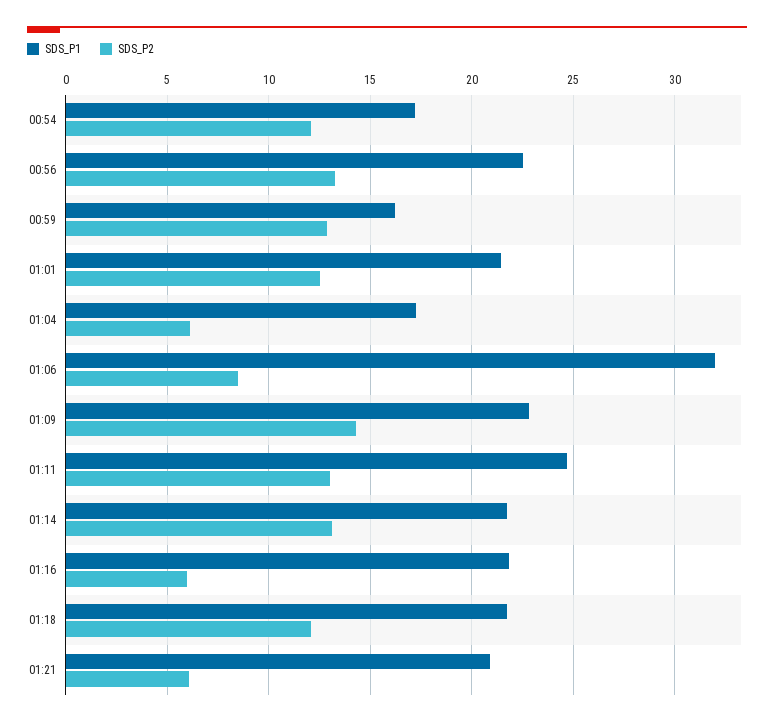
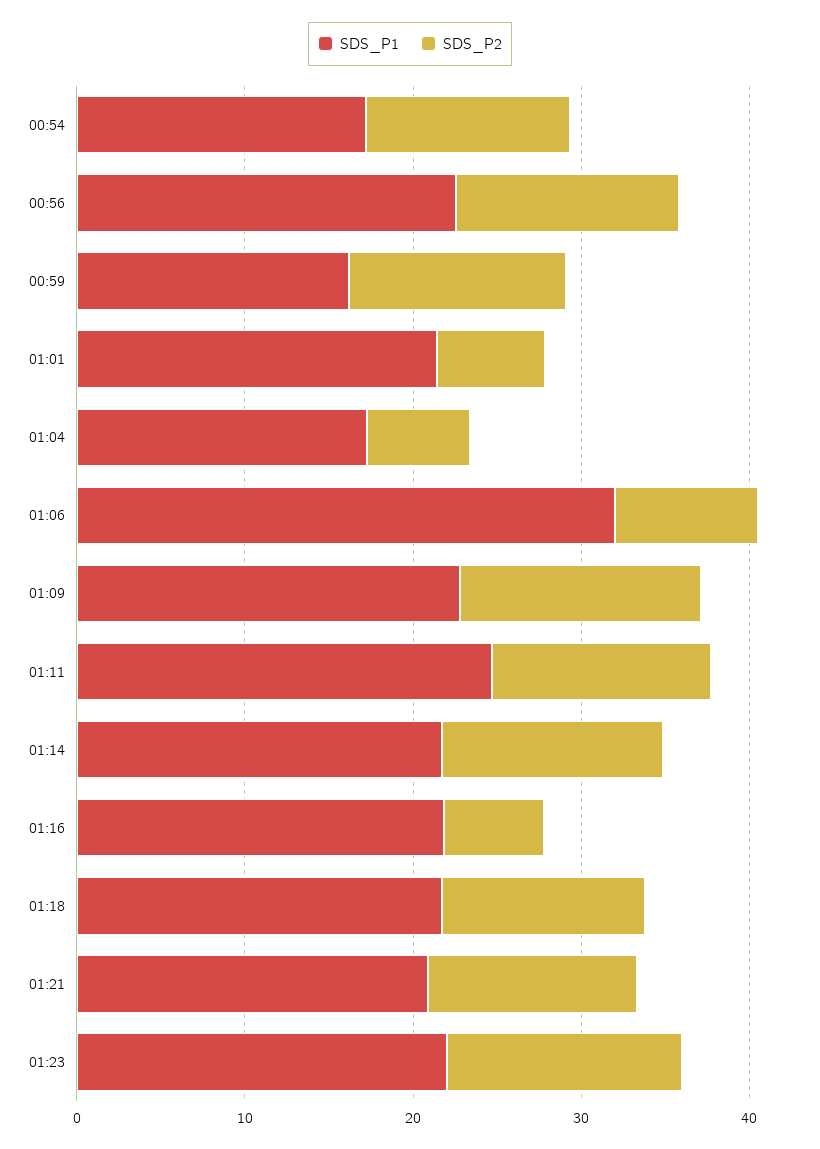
SDS_P2, 01:01: 12.5 -> 6
SDS_P2, 01:21: 6 -> 12
SDS_P1, 01:23: none -> 22
SDS_P2, 01:23: none -> 14

